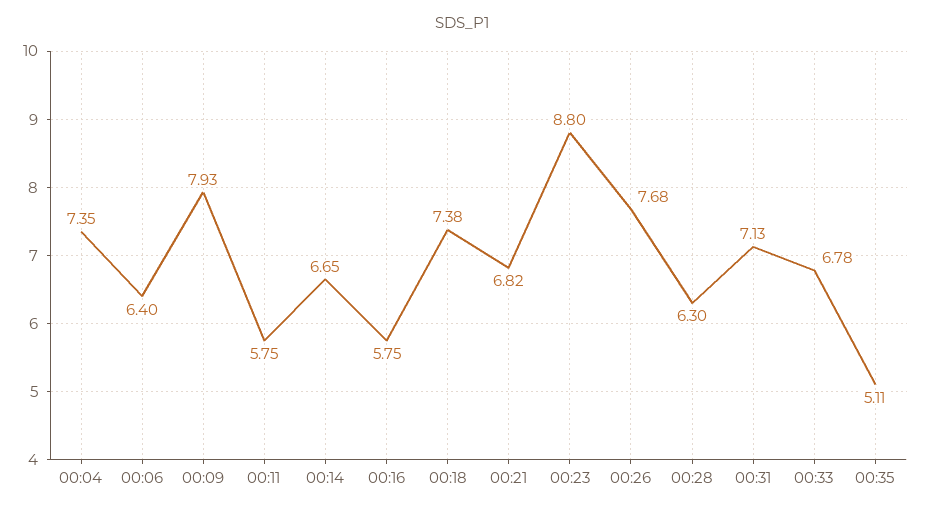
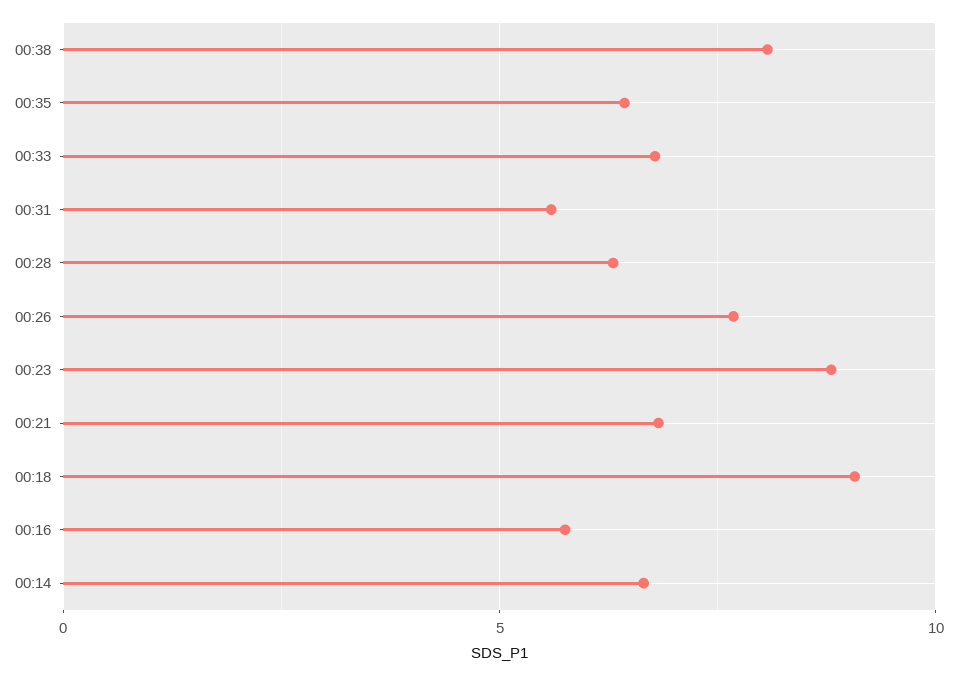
00:04: 7.35 -> none
00:06: 6.4 -> none
00:09: 7.93 -> none
00:11: 5.75 -> none
00:18: 7.38 -> 9
00:31: 7.13 -> 5.5
00:35: 5.11 -> 6.5
00:38: none -> 8

